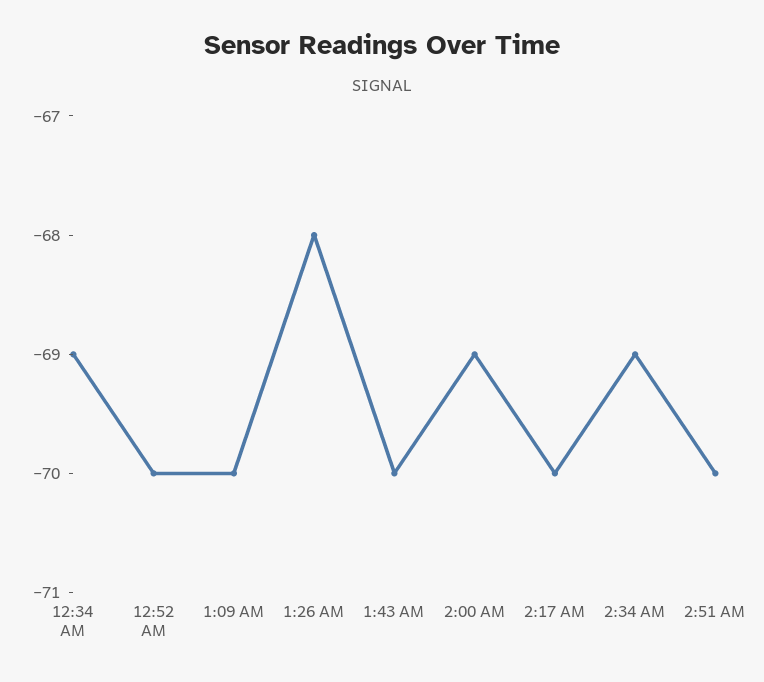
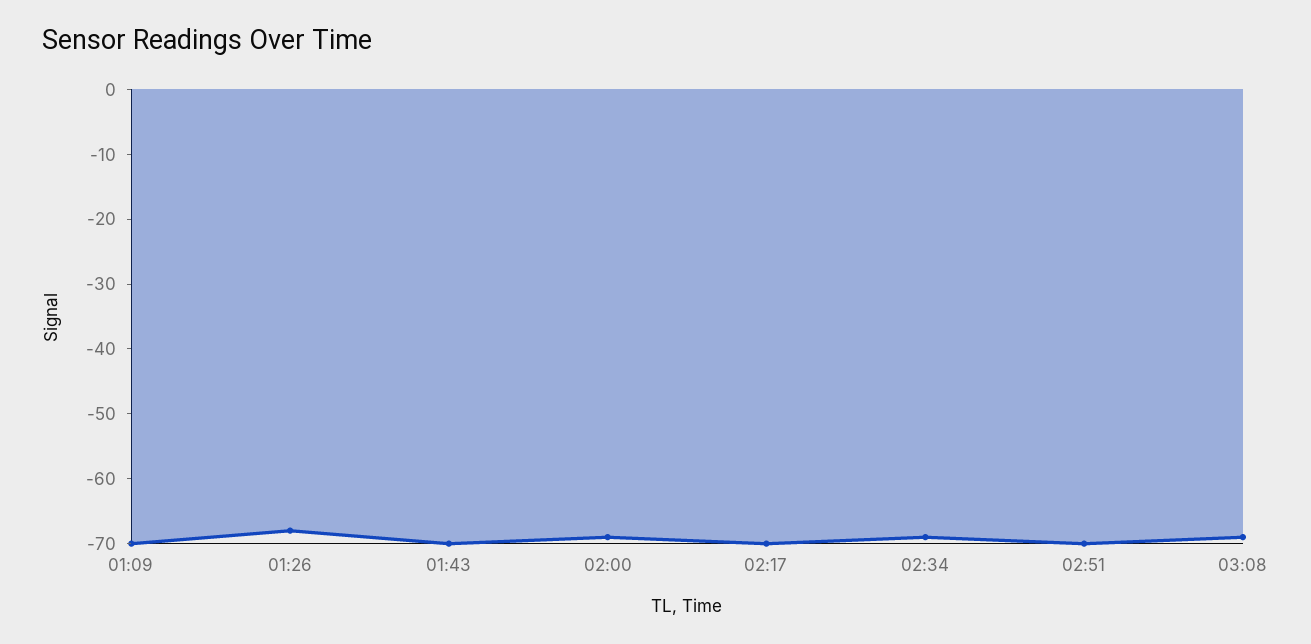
12:34 AM: -69 -> none
12:52 AM: -70 -> none
03:08: none -> -70

